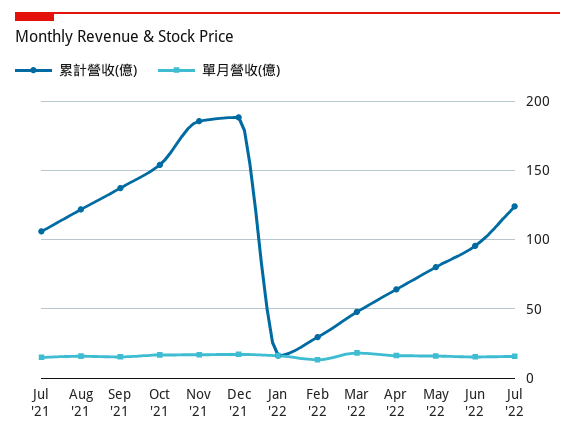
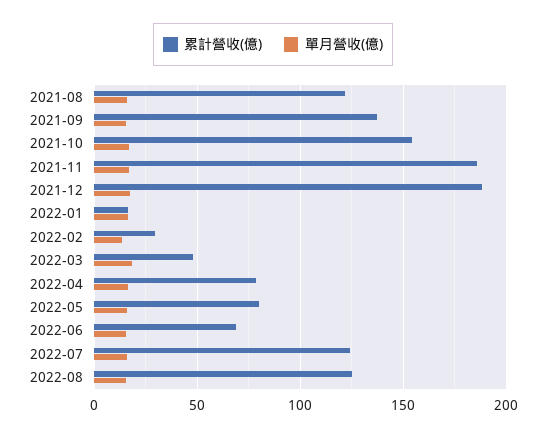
累計營收(億), Jul '21: 105 -> none
單月營收(億), Jul '21: 15 -> none
累計營收(億), Apr '22: 65 -> 80
累計營收(億), Jun '22: 95 -> 70
累計營收(億), 2022-08: none -> 125
單月營收(億), 2022-08: none -> 15

